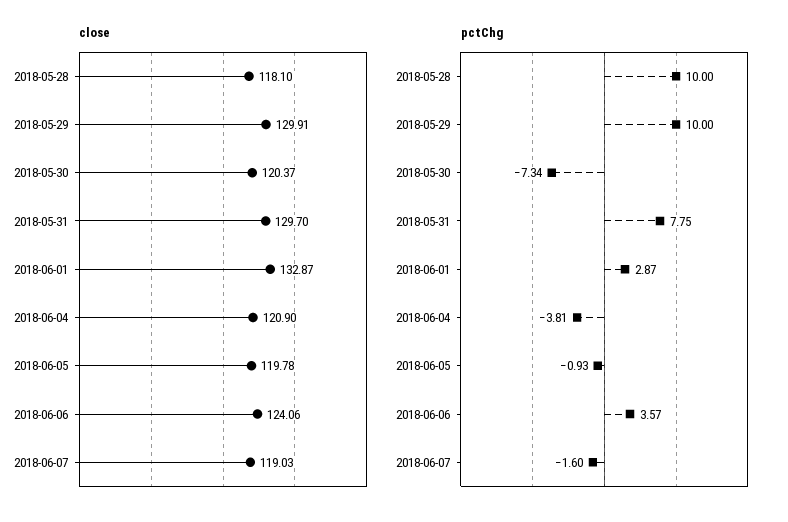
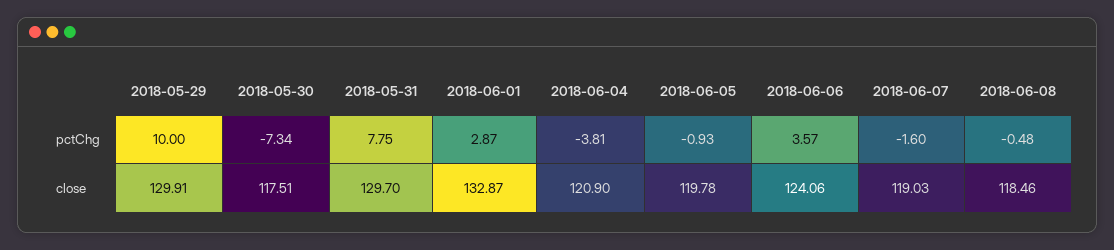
close, 2018-05-28: 118.1 -> none
close, 2018-05-30: 120.37 -> 117.51
pctChg, 2018-05-28: 10 -> none
pctChg, 2018-06-08: none -> -0.48
close, 2018-06-08: none -> 118.46

